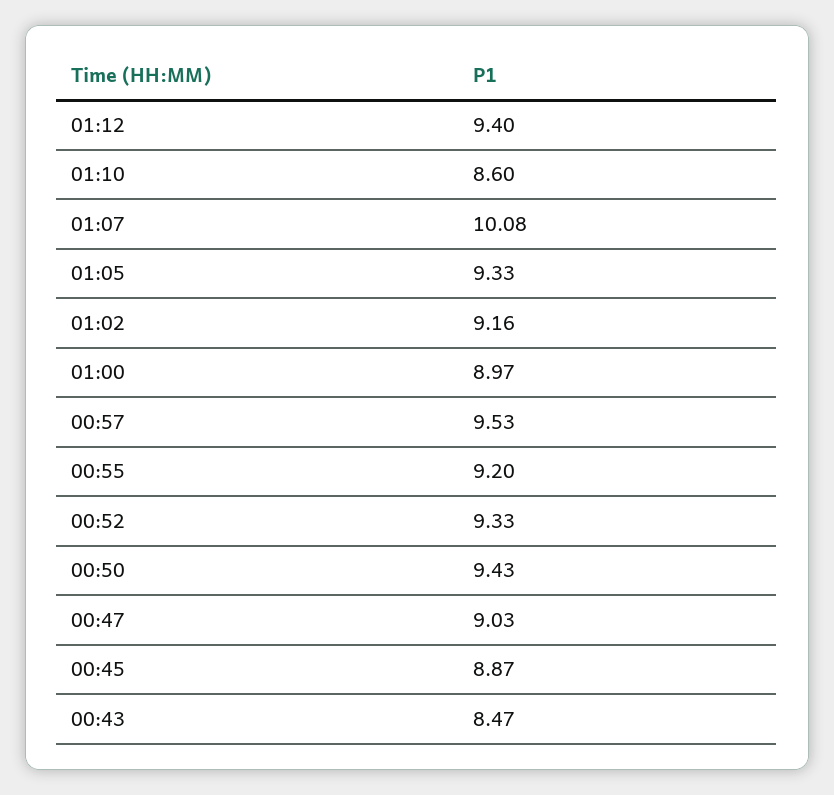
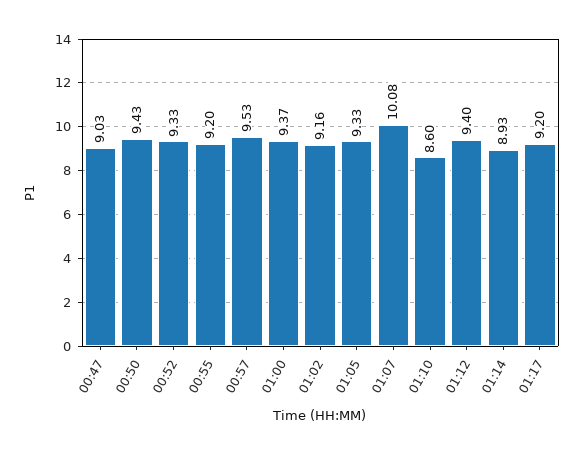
01:00: 8.97 -> 9.37
00:45: 8.87 -> none
00:43: 8.47 -> none
01:14: none -> 8.93
01:17: none -> 9.2

